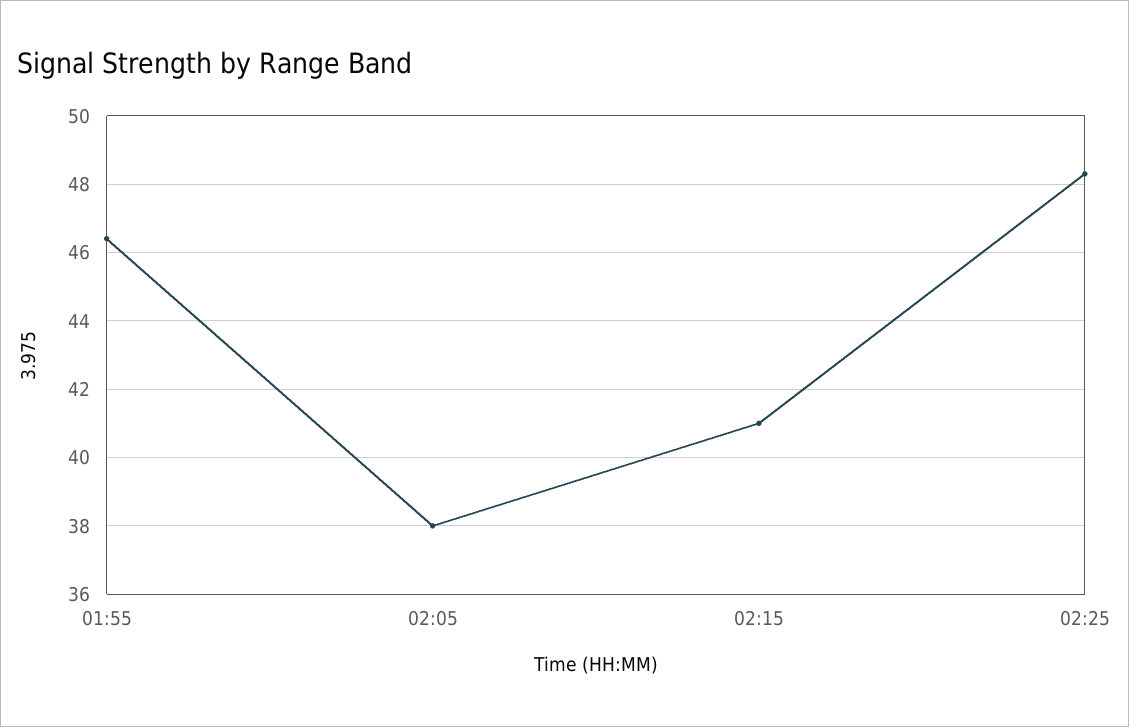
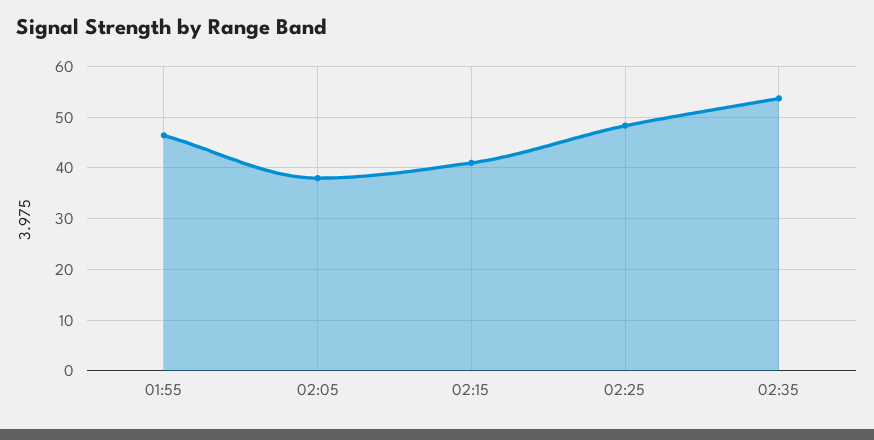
02:35: none -> 54

